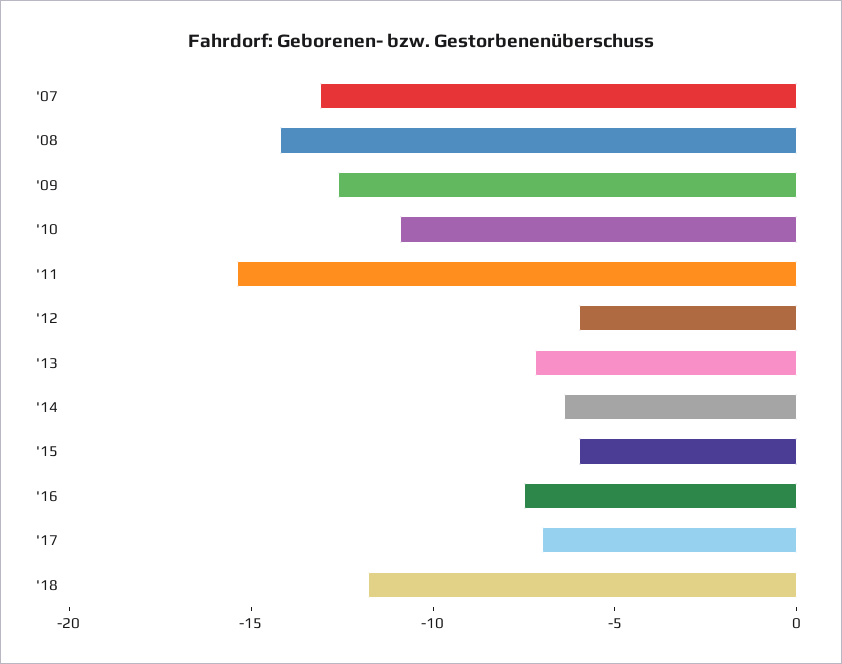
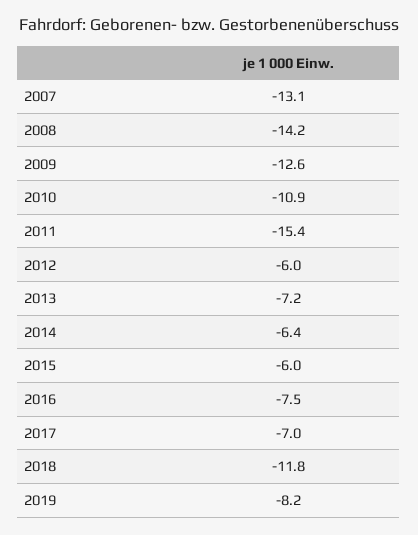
2019: none -> -8.2

